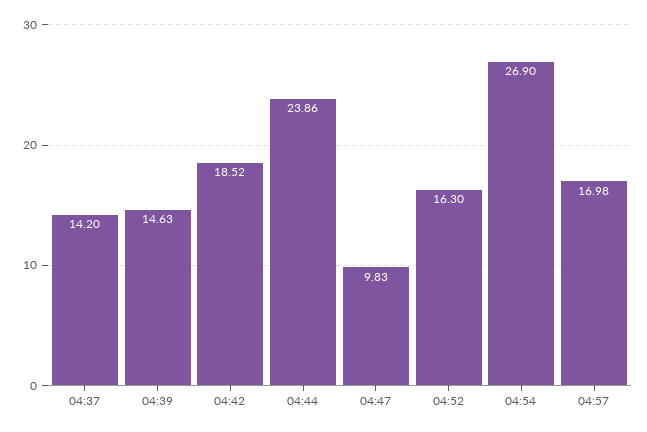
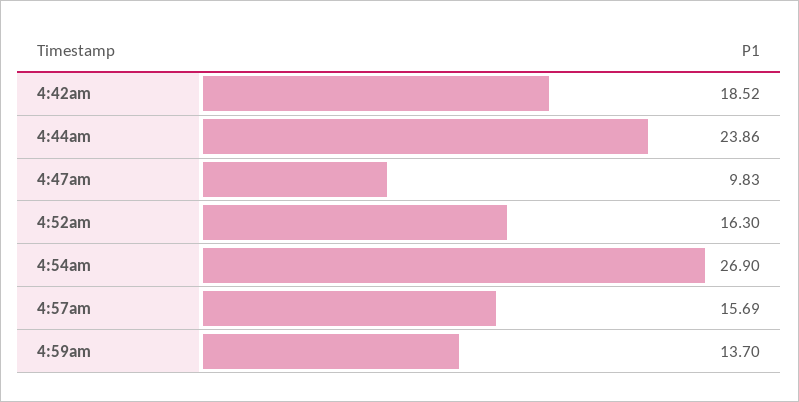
04:37: 14.2 -> none
04:39: 14.63 -> none
04:57: 16.98 -> 15.69
4:59am: none -> 13.7

